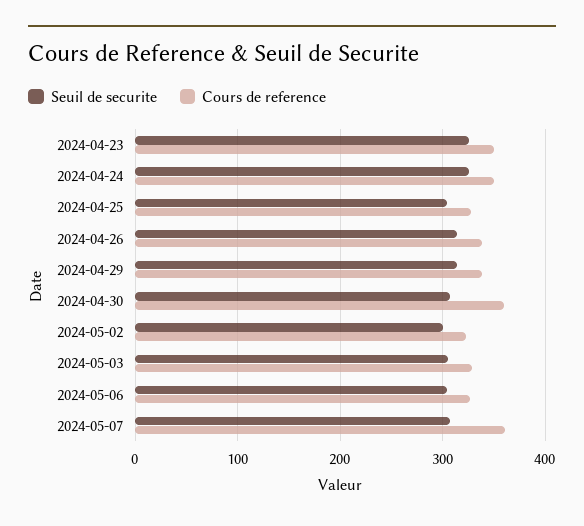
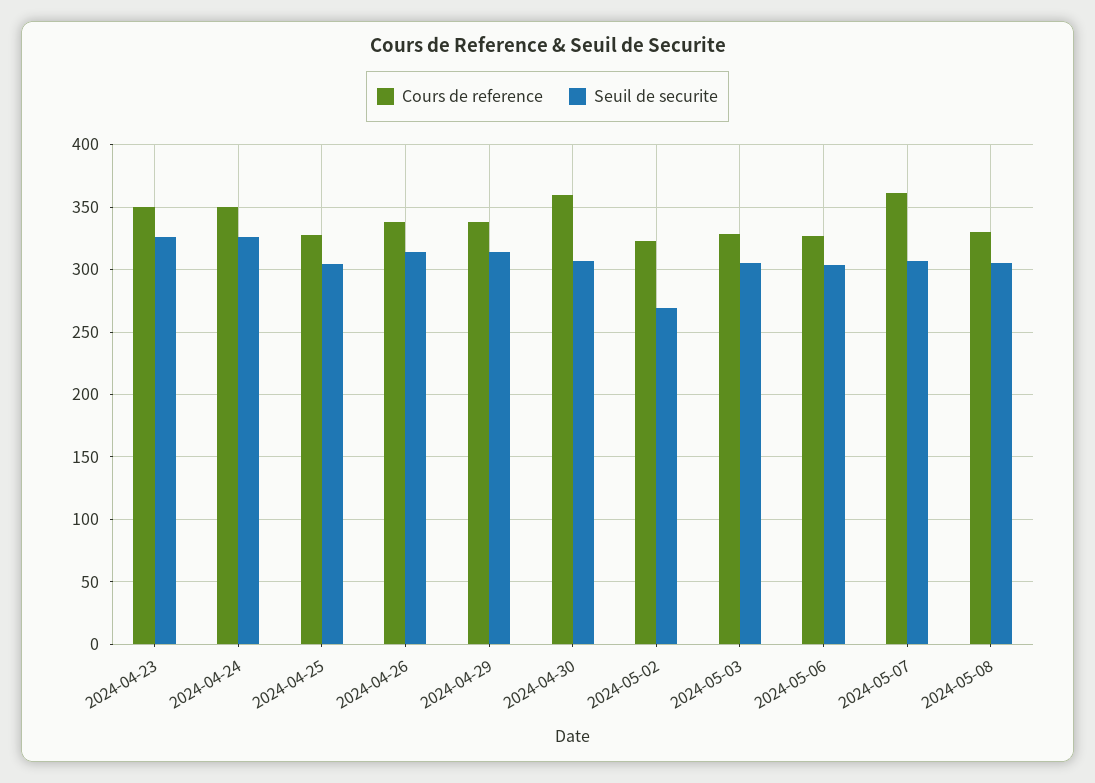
Seuil de securite, 2024-05-02: 300 -> 270
Cours de reference, 2024-05-08: none -> 330
Seuil de securite, 2024-05-08: none -> 305

